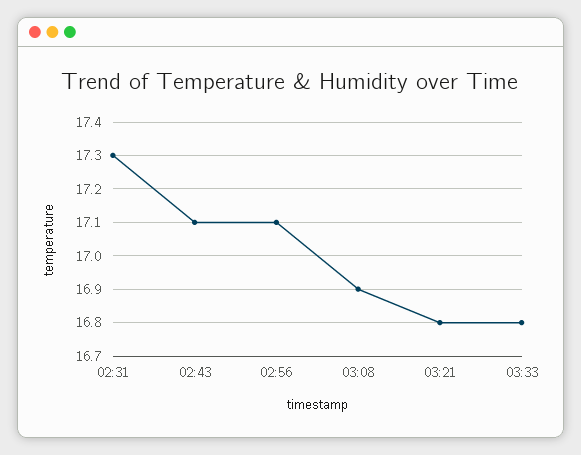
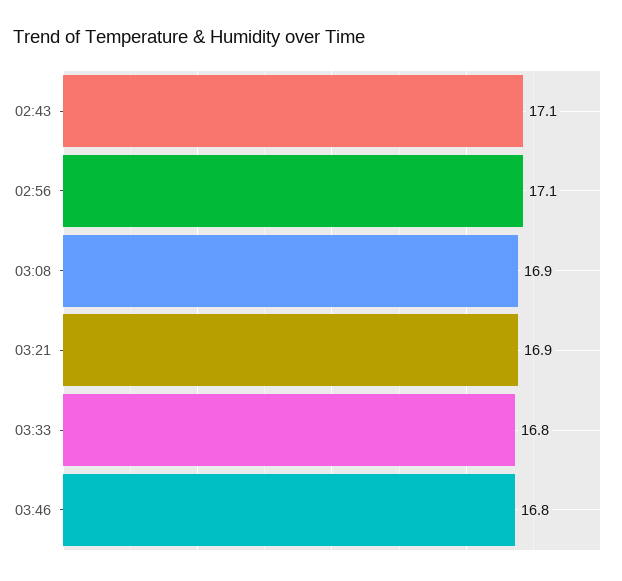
02:31: 17.3 -> none
03:21: 16.8 -> 16.9
03:46: none -> 16.8

